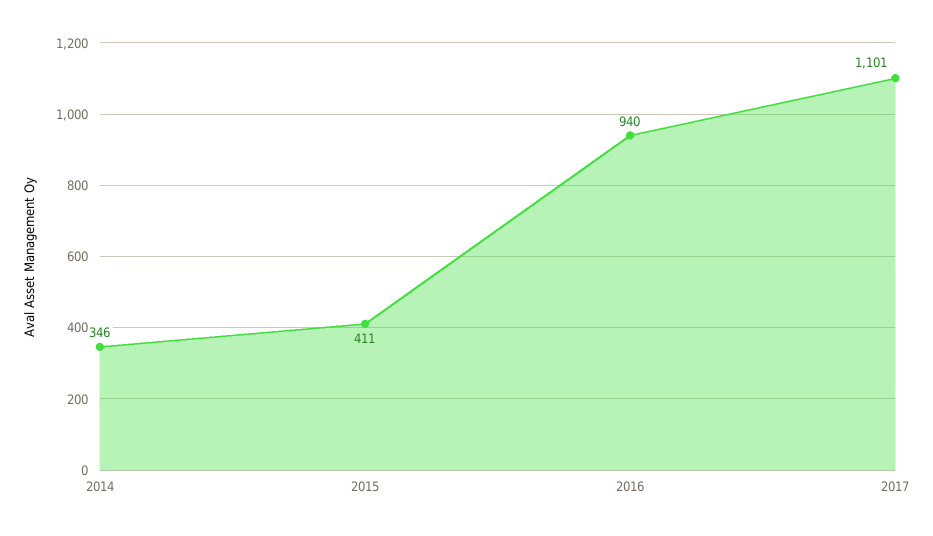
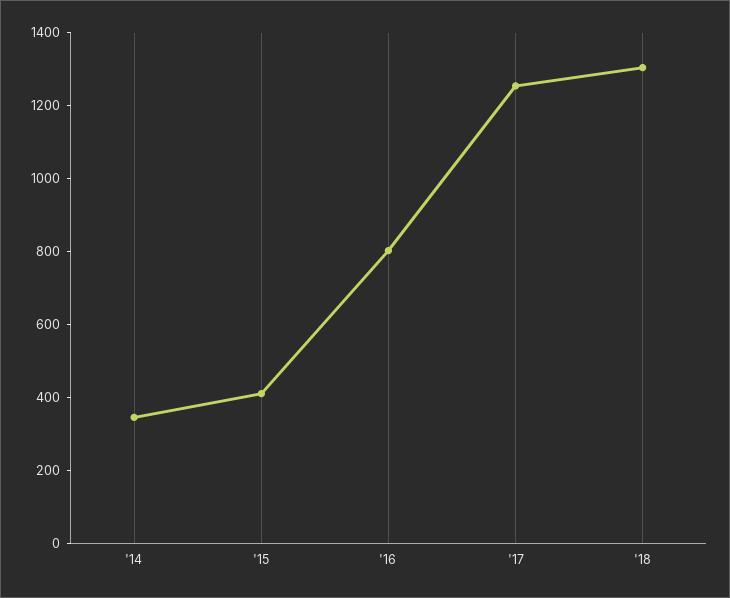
2016: 940 -> 800
2017: 1101 -> 1250
'18: none -> 1300

